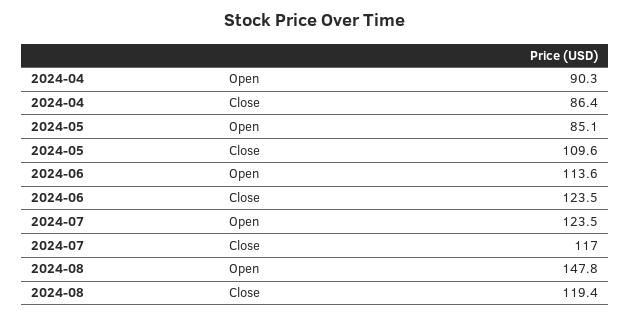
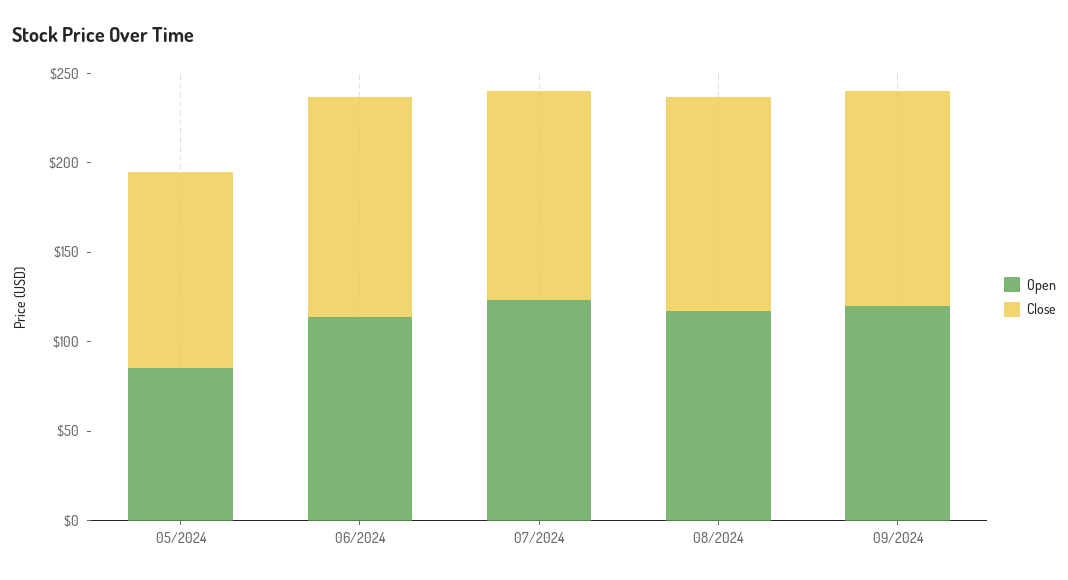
Open, 2024-04: 90.3 -> none
Close, 2024-04: 86.4 -> none
Open, 2024-08: 147.8 -> 120
Open, 09/2024: none -> 120
Close, 09/2024: none -> 120

